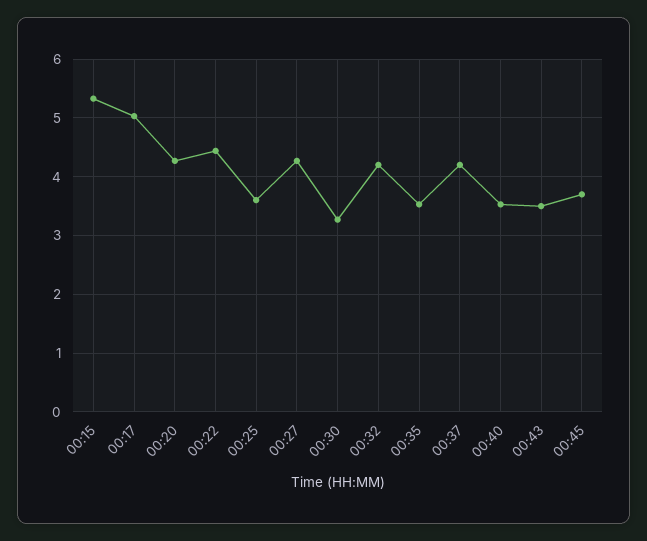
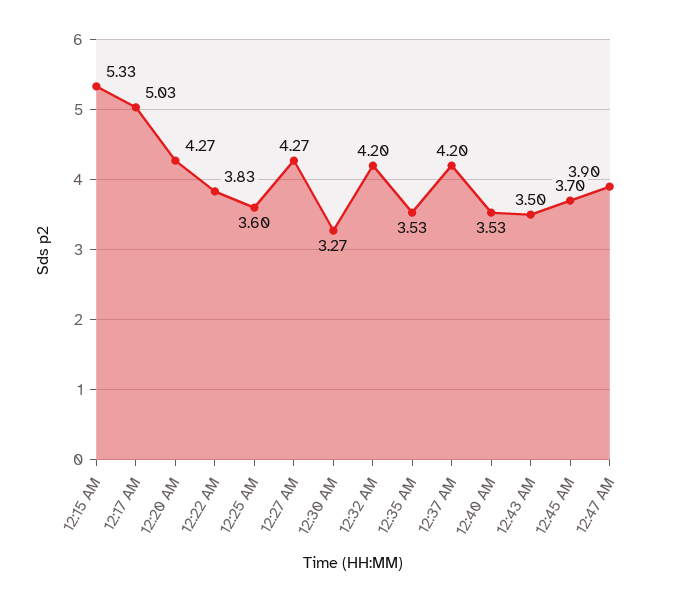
00:22: 4.4 -> 3.83
12:47 AM: none -> 3.9

